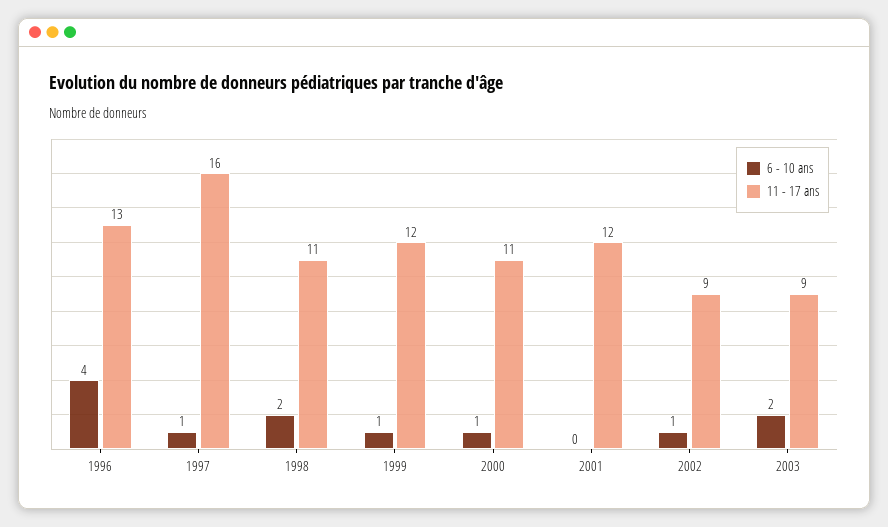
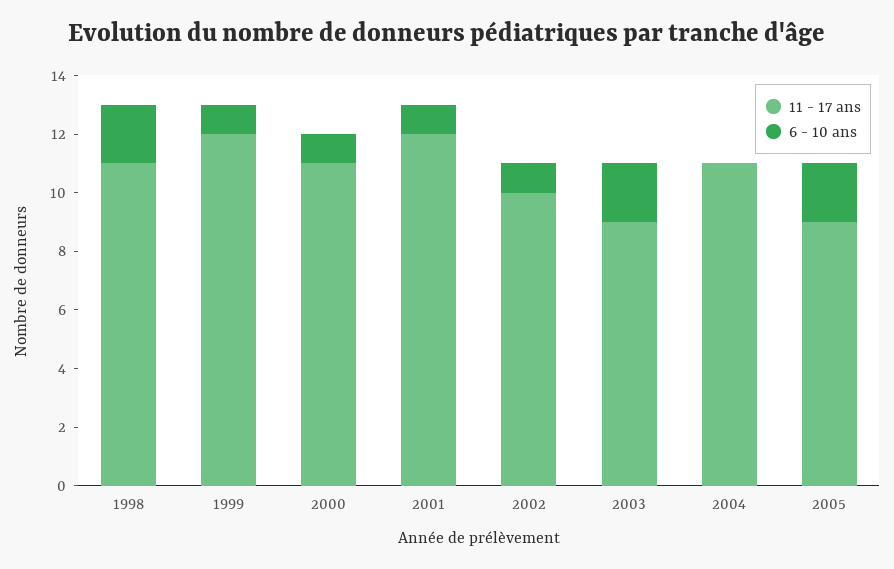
6 - 10 ans, 1996: 4 -> none
11 - 17 ans, 1996: 13 -> none
6 - 10 ans, 1997: 1 -> none
11 - 17 ans, 1997: 16 -> none
6 - 10 ans, 2001: 0 -> 1
11 - 17 ans, 2002: 9 -> 10
11 - 17 ans, 2004: none -> 11
6 - 10 ans, 2004: none -> 0
11 - 17 ans, 2005: none -> 9
6 - 10 ans, 2005: none -> 2

